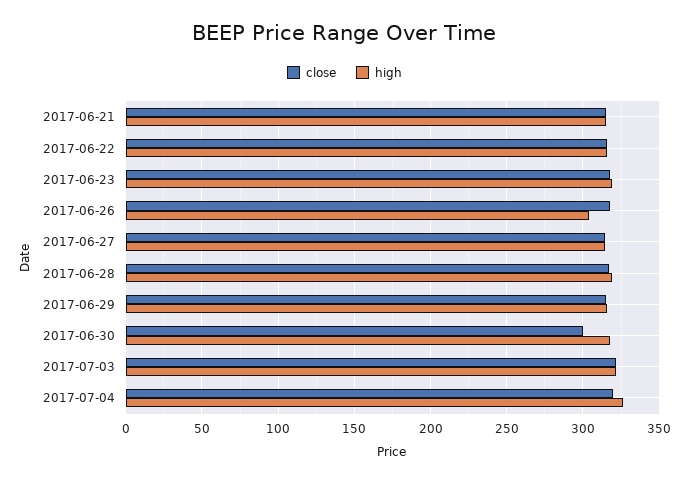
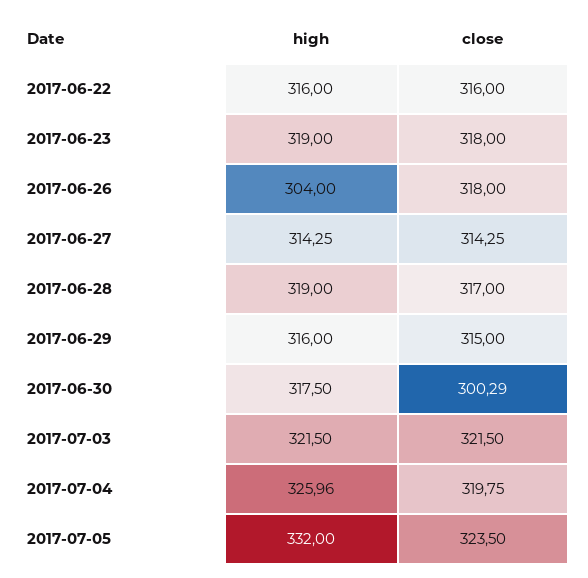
close, 2017-06-21: 315 -> none
high, 2017-06-21: 315 -> none
high, 2017-07-05: none -> 332
close, 2017-07-05: none -> 323.5

